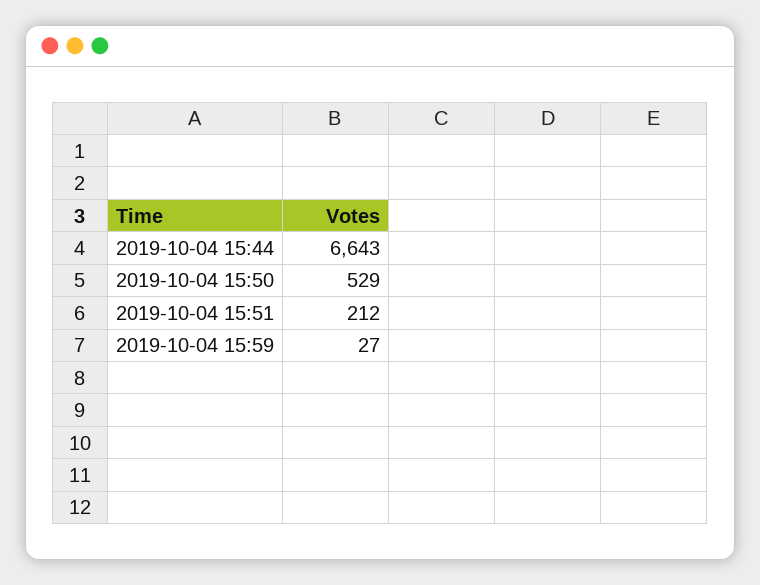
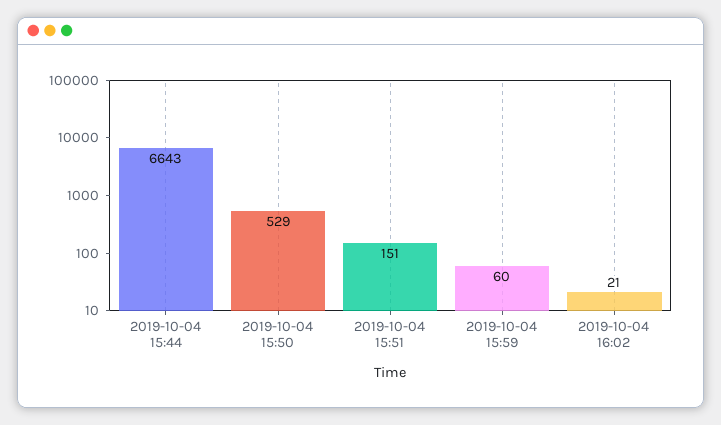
2019-10-04 15:51: 212 -> 151
2019-10-04 15:59: 27 -> 60
2019-10-04 16:02: none -> 21

